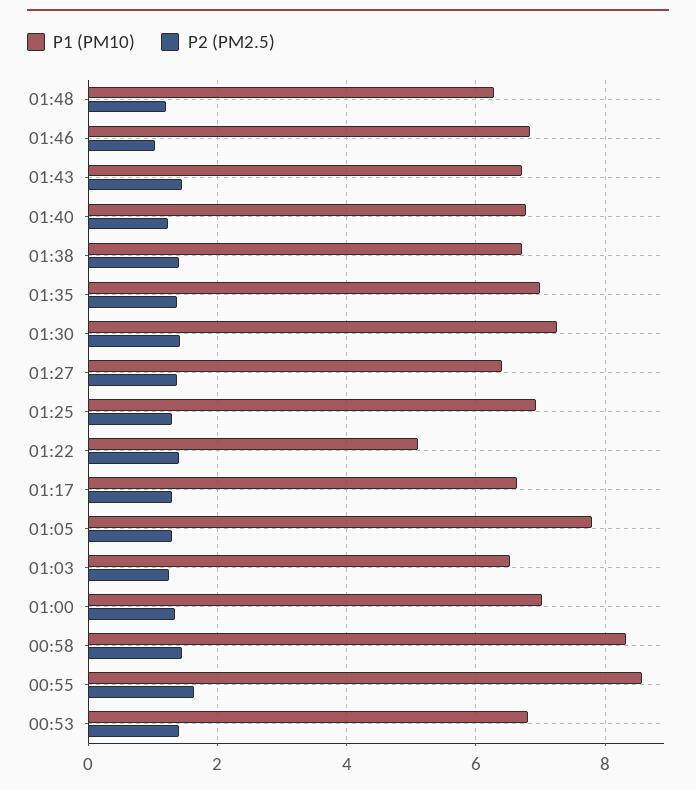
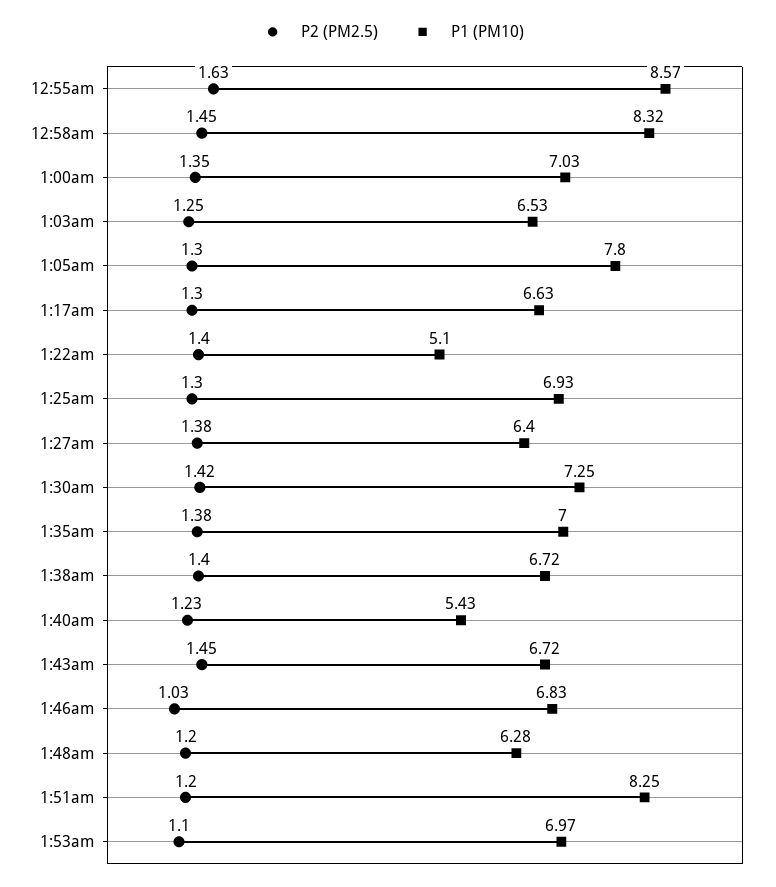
P1 (PM10), 01:40: 6.8 -> 5.43
P1 (PM10), 00:53: 6.8 -> none
P2 (PM2.5), 00:53: 1.4 -> none
P2 (PM2.5), 1:51am: none -> 1.2
P1 (PM10), 1:51am: none -> 8.25
P2 (PM2.5), 1:53am: none -> 1.1
P1 (PM10), 1:53am: none -> 6.97

